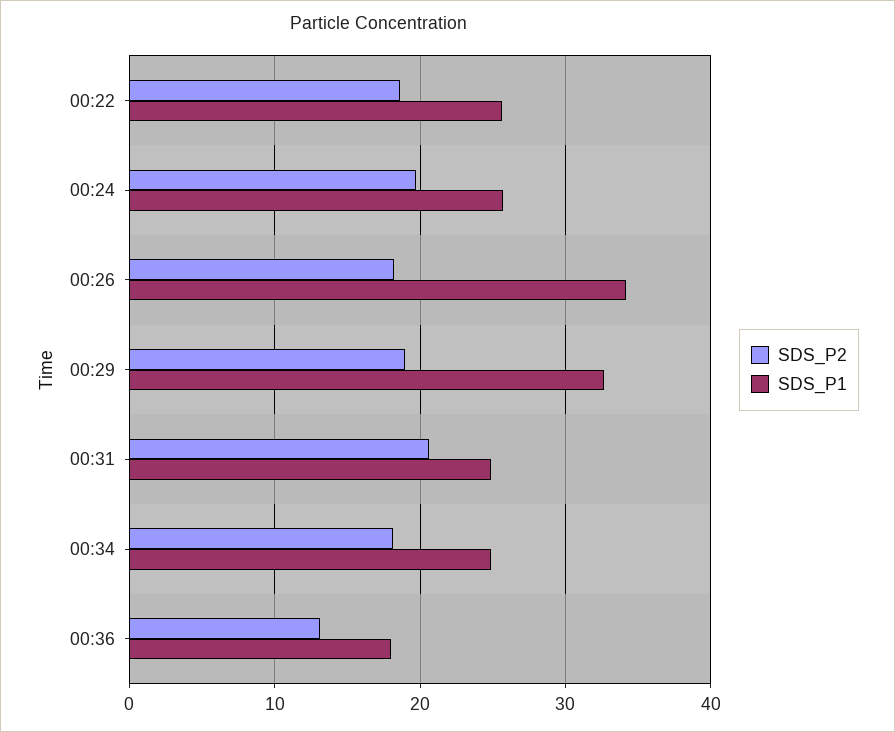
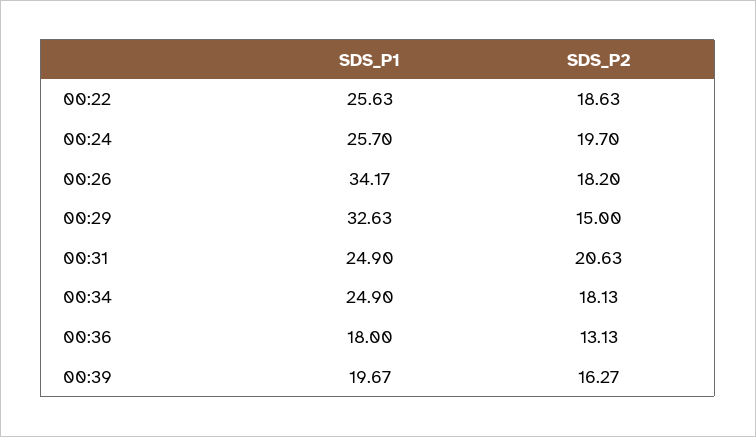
SDS_P2, 00:29: 19 -> 15
SDS_P1, 00:39: none -> 19.67
SDS_P2, 00:39: none -> 16.27

